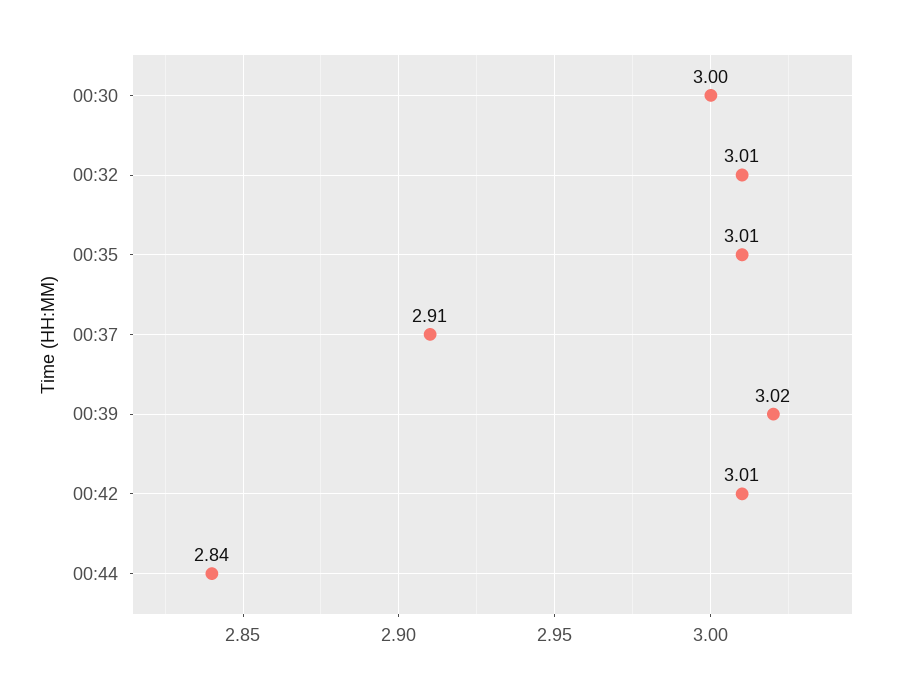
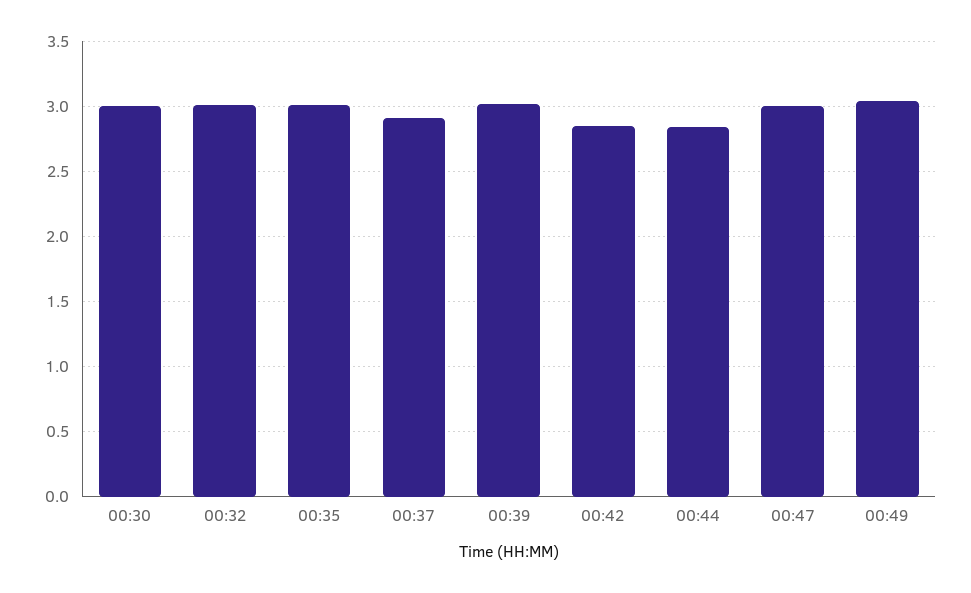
00:42: 3.01 -> 2.85
00:47: none -> 3
00:49: none -> 3.05

